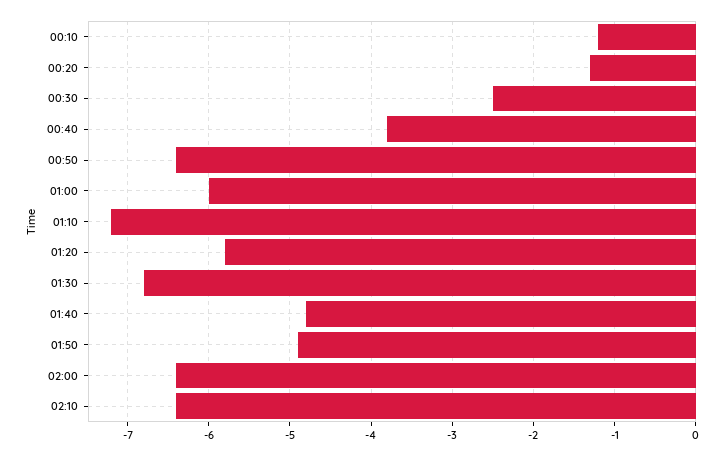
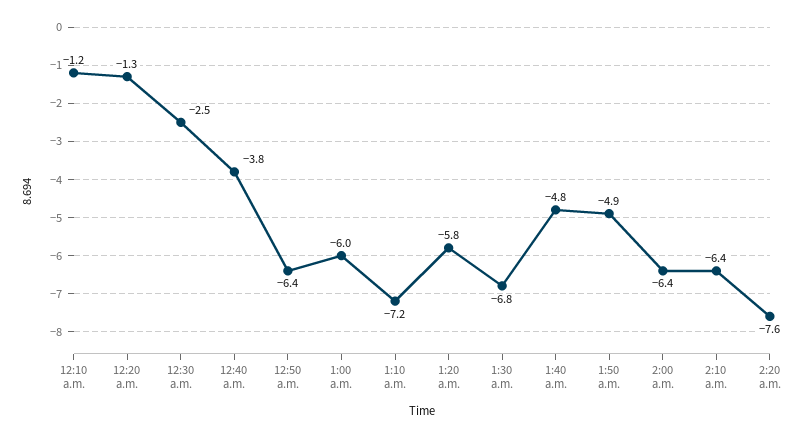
2:20 a.m.: none -> -7.6

